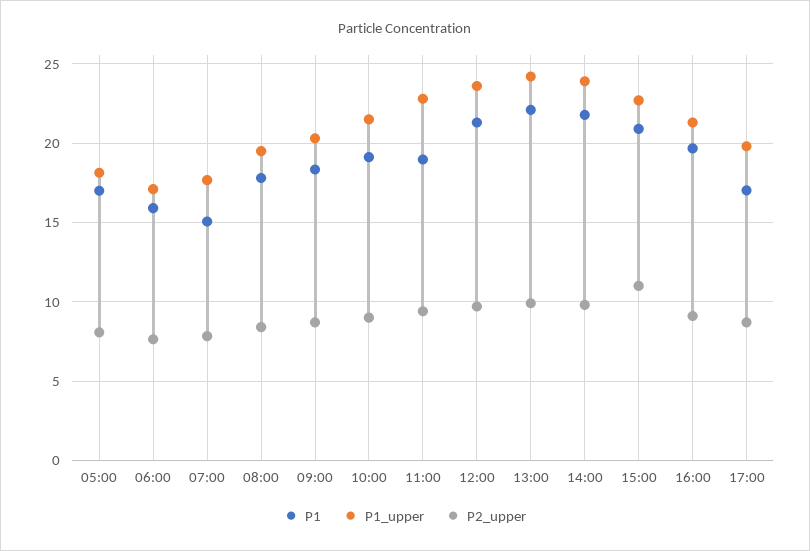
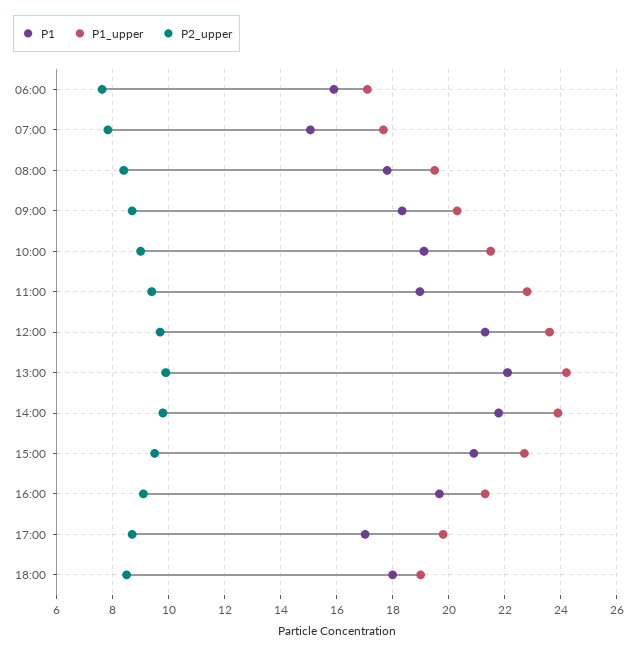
P1, 05:00: 17 -> none
P1_upper, 05:00: 18 -> none
P2_upper, 05:00: 8 -> none
P2_upper, 15:00: 11 -> 9.5
P1, 18:00: none -> 18
P1_upper, 18:00: none -> 19
P2_upper, 18:00: none -> 8.5

